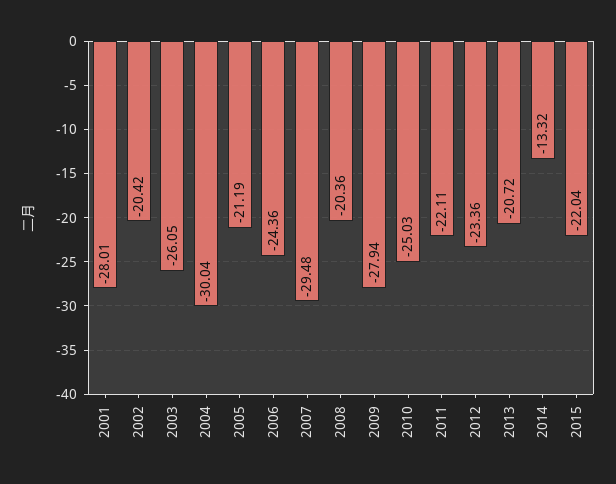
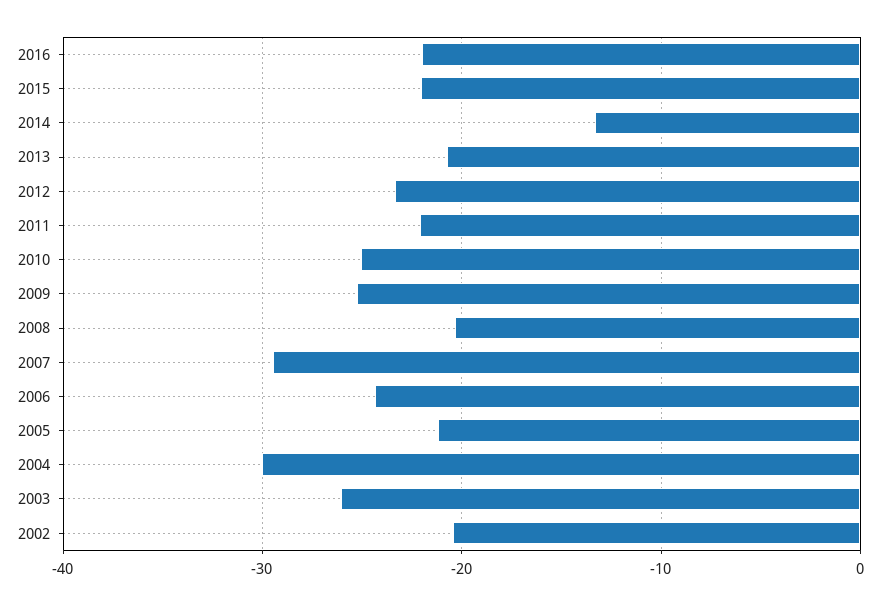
2001: -28.01 -> none
2009: -27.94 -> -25
2016: none -> -22

